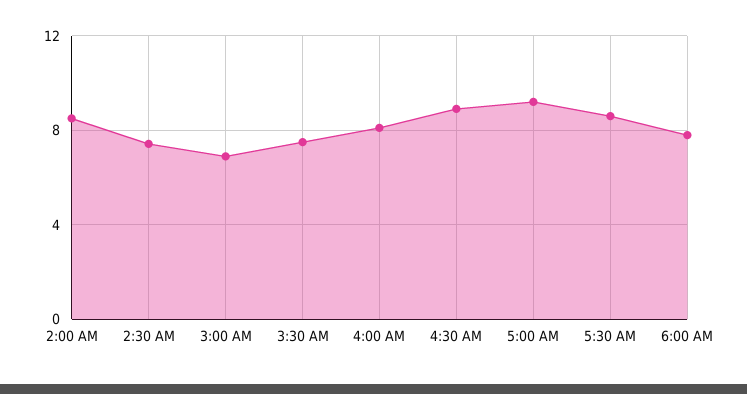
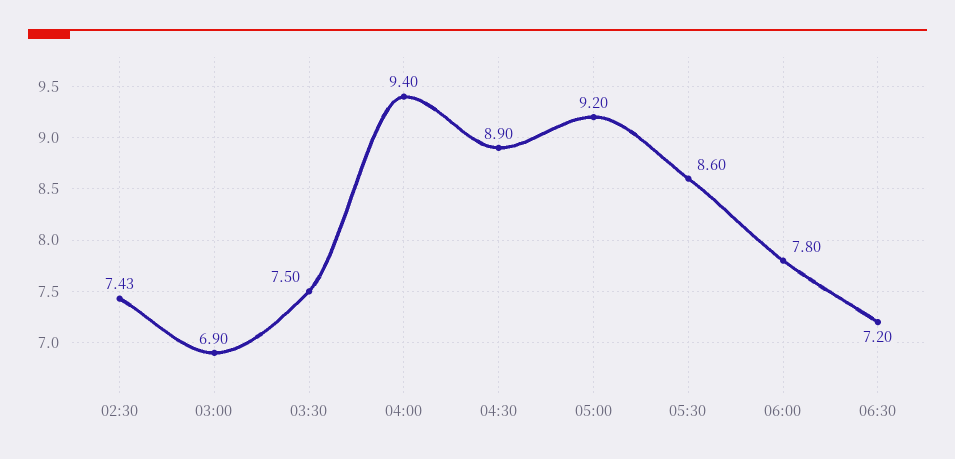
2:00 AM: 8.5 -> none
4:00 AM: 8 -> 9.4
06:30: none -> 7.2

